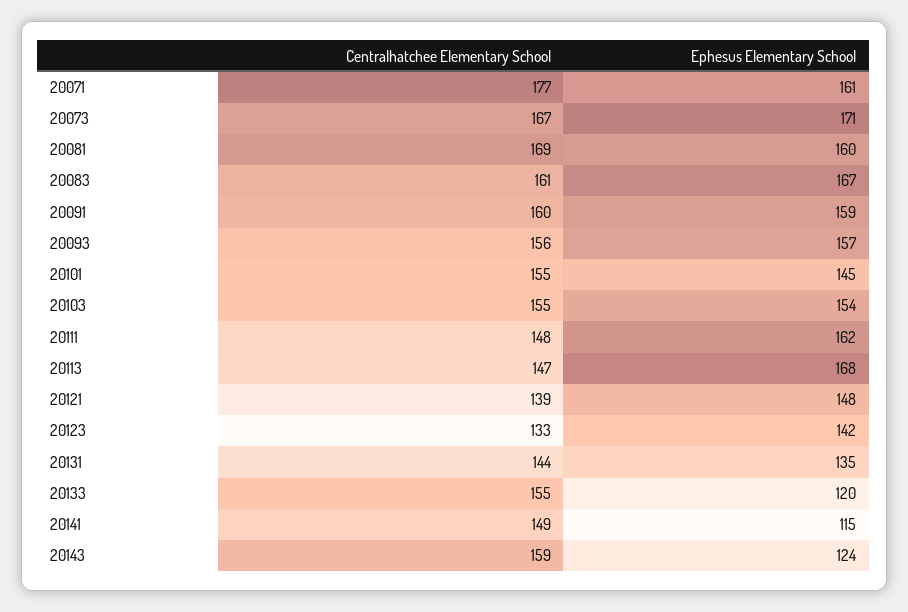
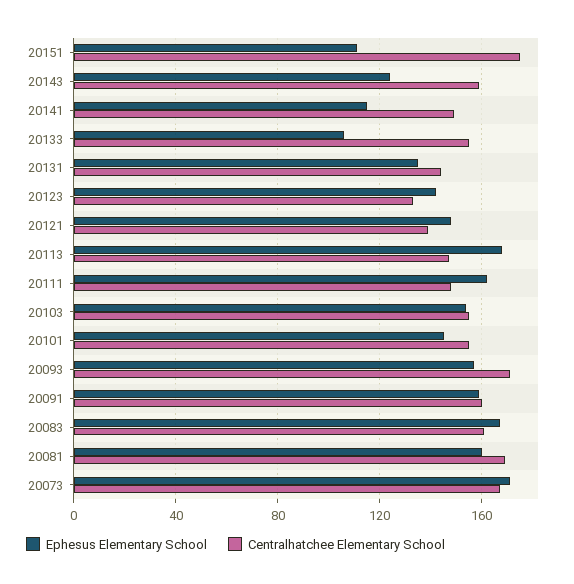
Centralhatchee Elementary School, 20071: 177 -> none
Ephesus Elementary School, 20071: 161 -> none
Centralhatchee Elementary School, 20093: 156 -> 170
Ephesus Elementary School, 20133: 120 -> 105
Ephesus Elementary School, 20151: none -> 110
Centralhatchee Elementary School, 20151: none -> 175

